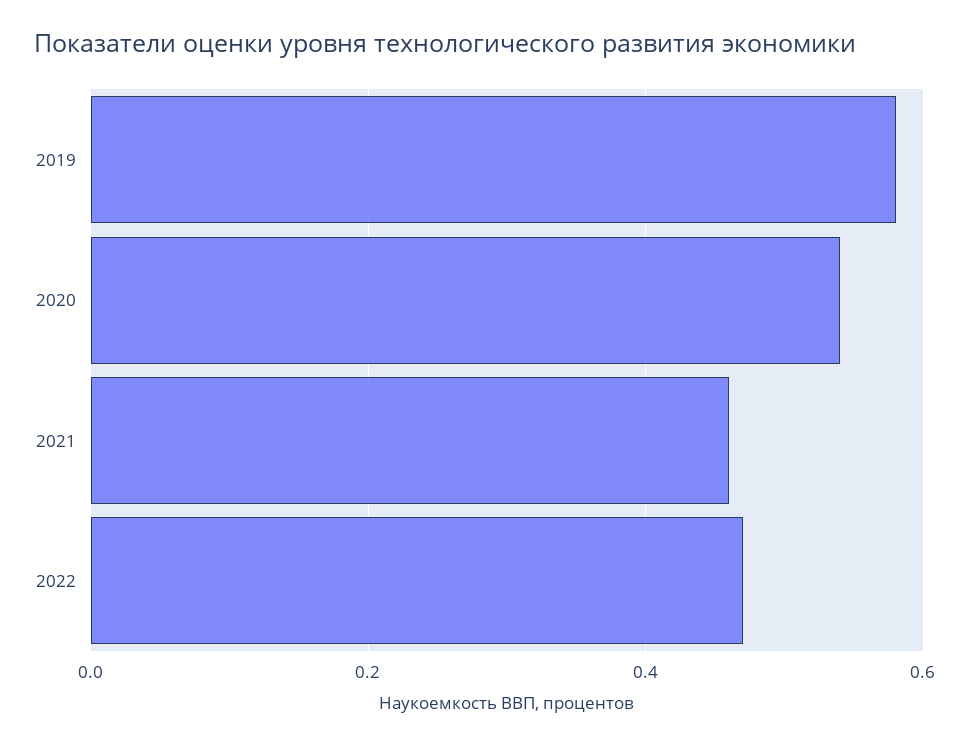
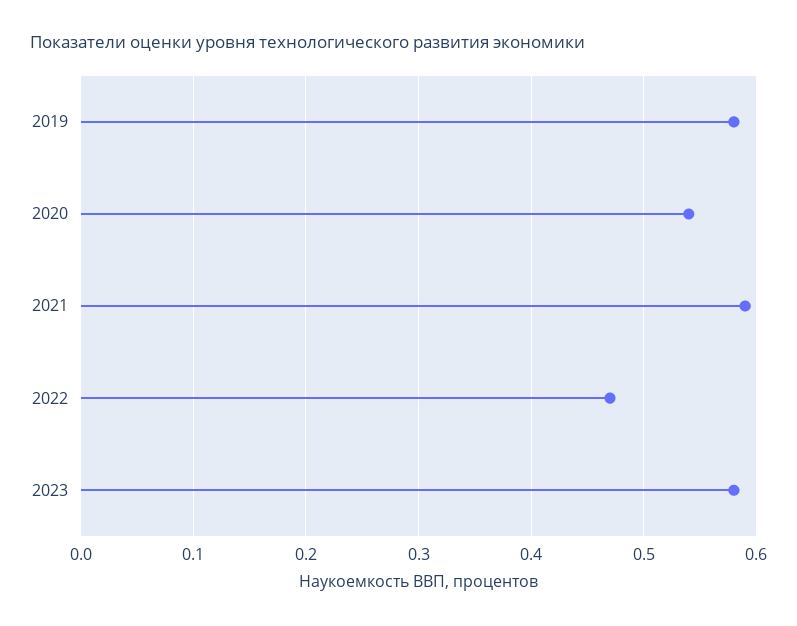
2021: 0.45 -> 0.59
2023: none -> 0.58

